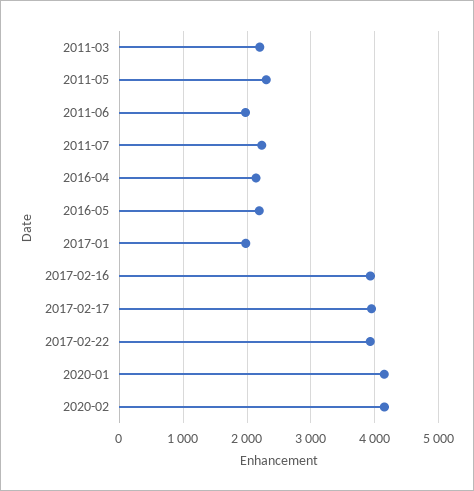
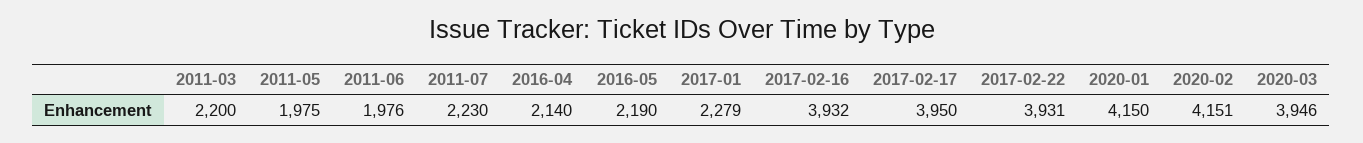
2011-05: 2300 -> 1975
2017-01: 2000 -> 2279
2020-03: none -> 3946

